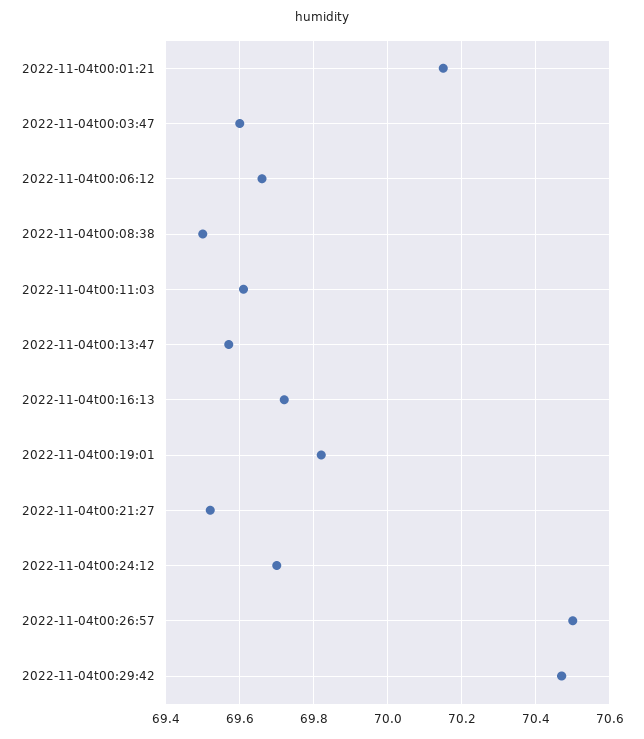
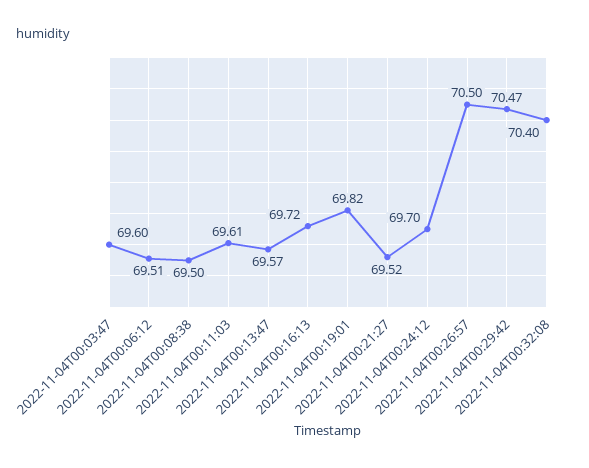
2022-11-04t00:01:21: 70.15 -> none
2022-11-04t00:06:12: 69.65 -> 69.51
2022-11-04T00:32:08: none -> 70.4

